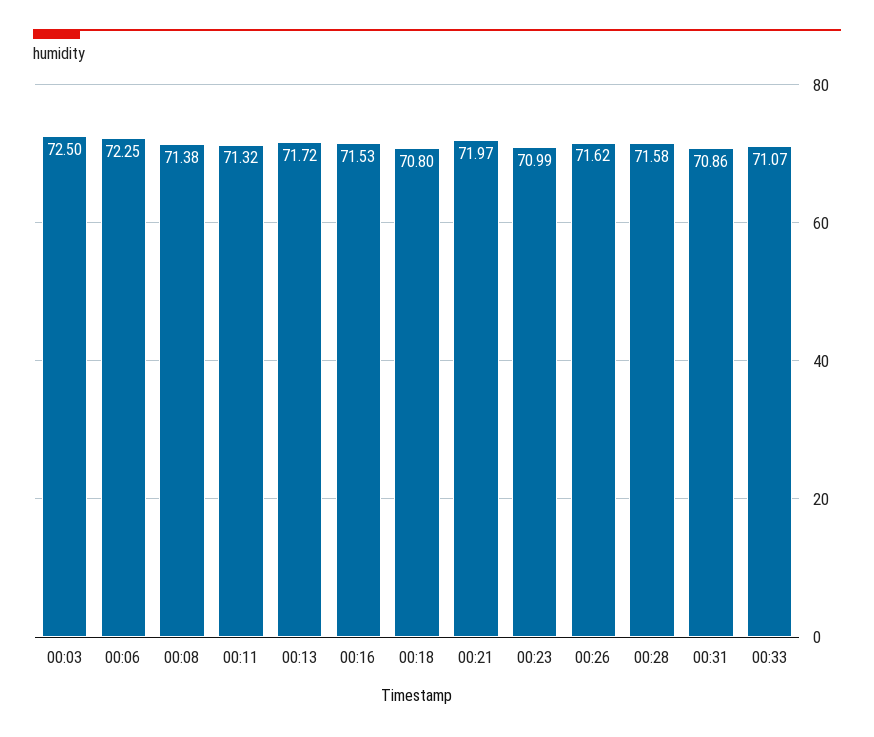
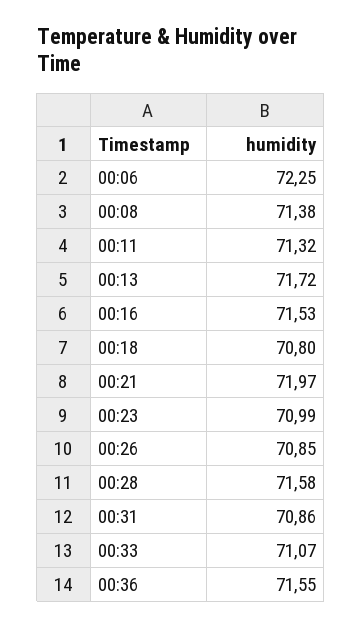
00:03: 72.5 -> none
00:26: 71.62 -> 70.85
00:36: none -> 71.55

